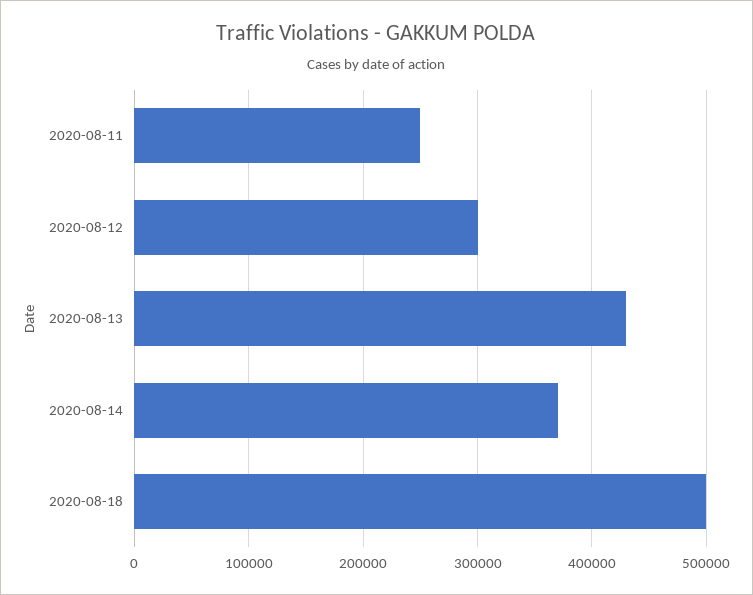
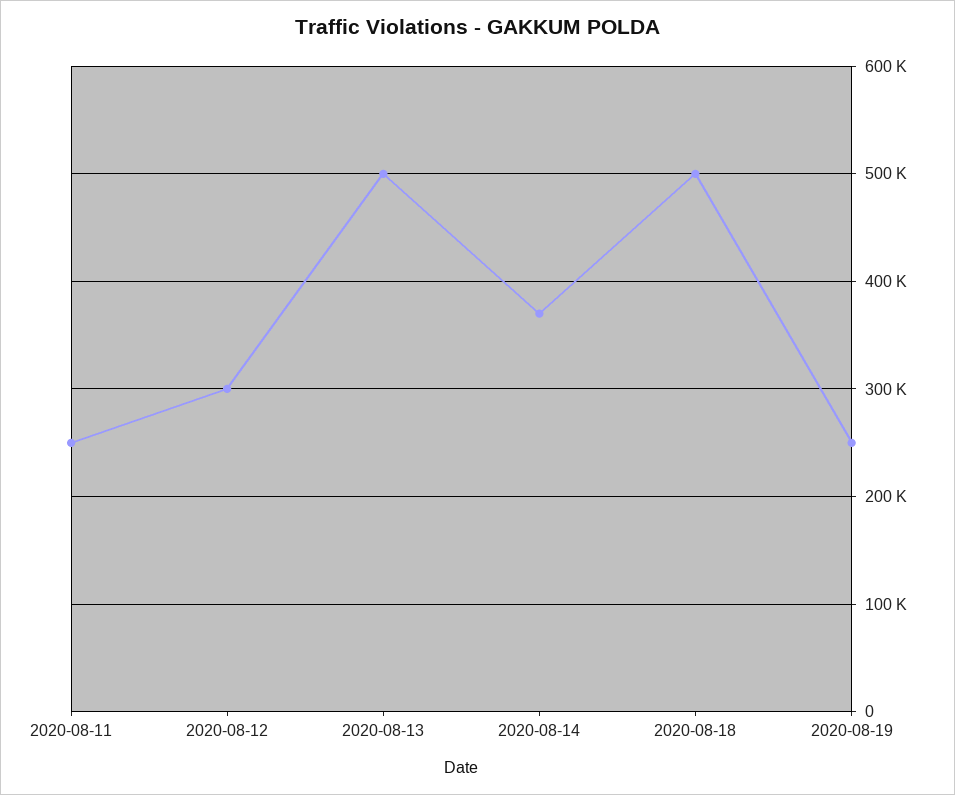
2020-08-13: 430000 -> 500000
2020-08-19: none -> 250000

